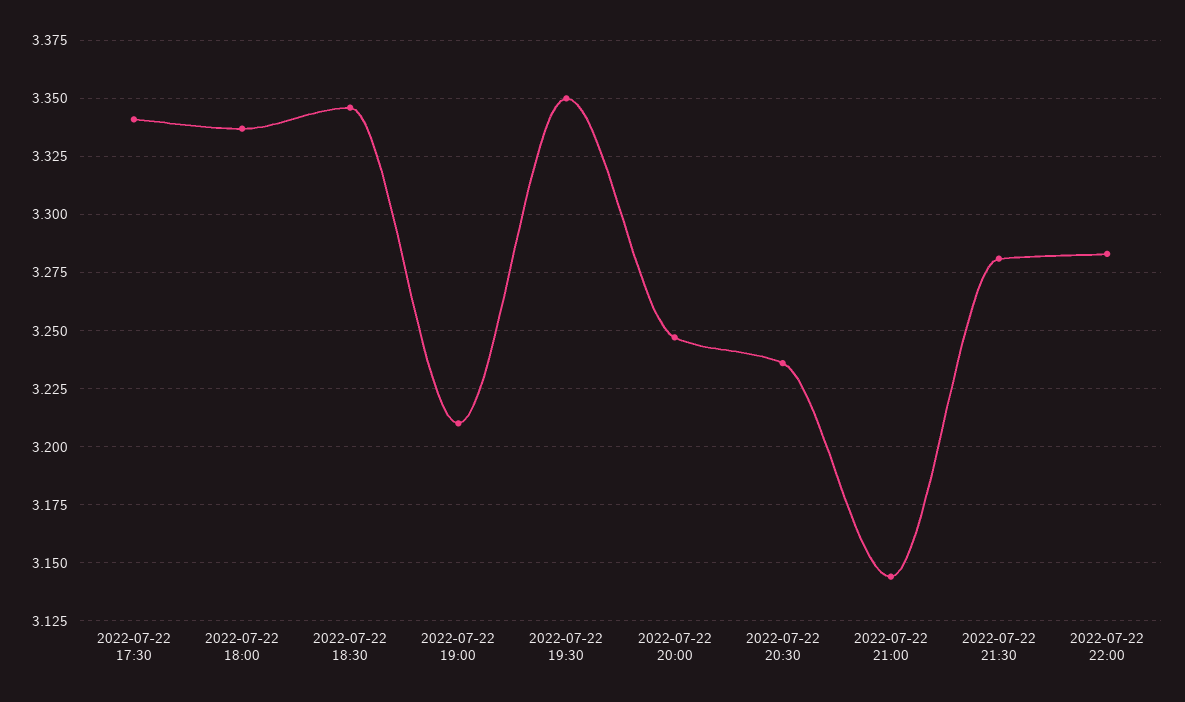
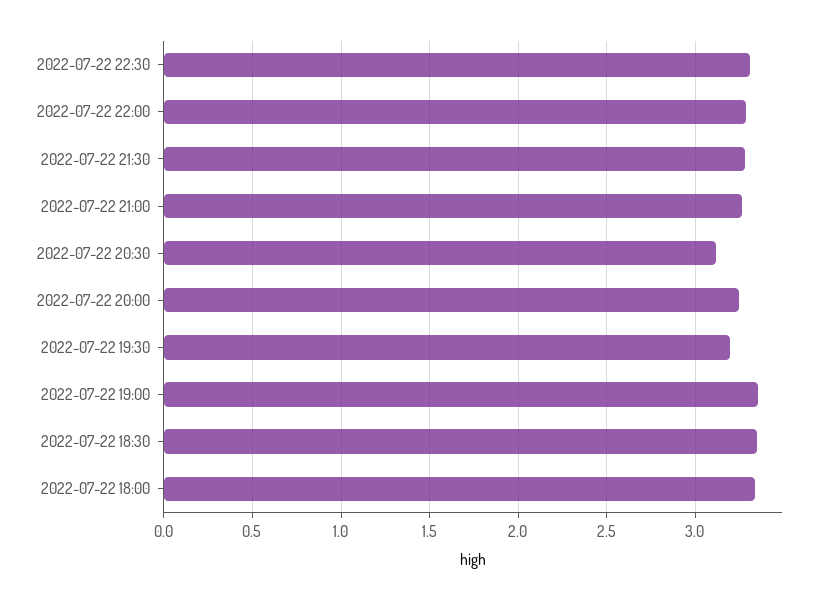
2022-07-22 17:30: 3.34 -> none
2022-07-22 19:00: 3.21 -> 3.35
2022-07-22 19:30: 3.35 -> 3.2
2022-07-22 20:30: 3.235 -> 3.1
2022-07-22 21:00: 3.145 -> 3.25
2022-07-22 22:30: none -> 3.3

